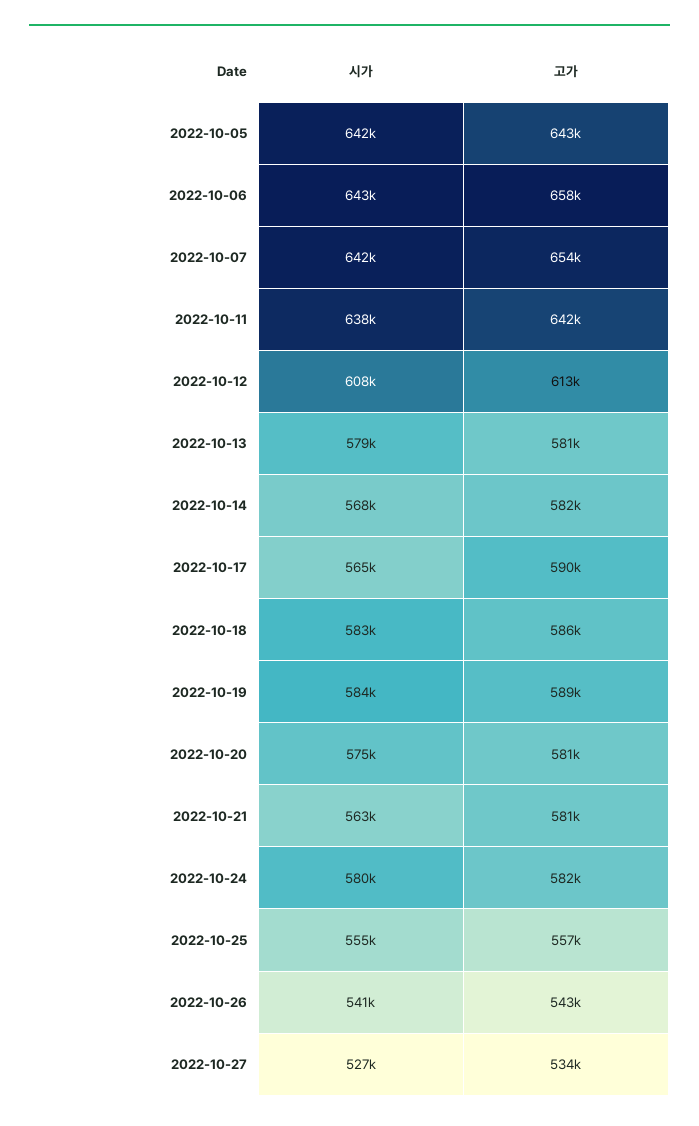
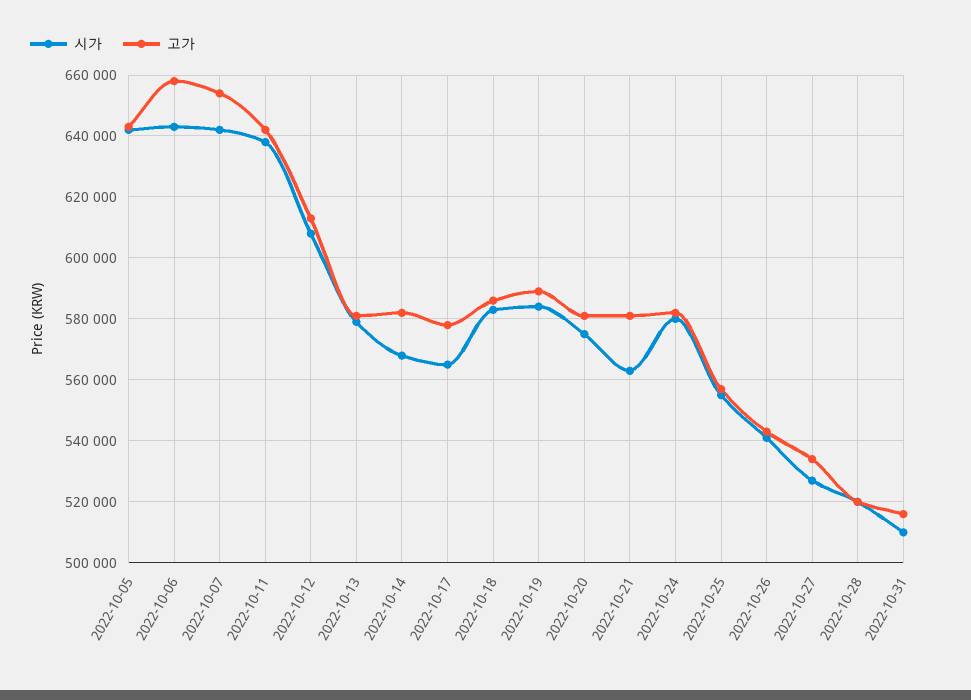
고가, 2022-10-17: 590000 -> 578000
시가, 2022-10-28: none -> 520000
고가, 2022-10-28: none -> 520000
시가, 2022-10-31: none -> 510000
고가, 2022-10-31: none -> 516000

